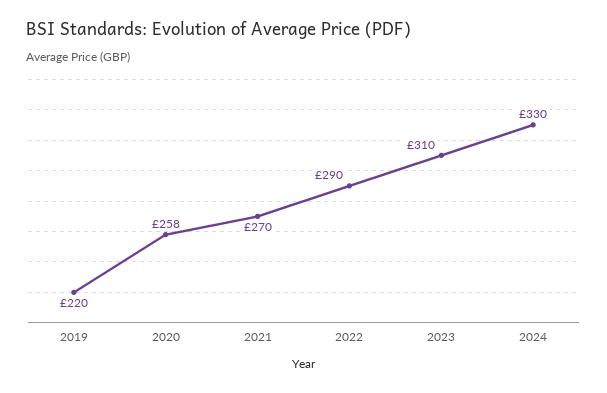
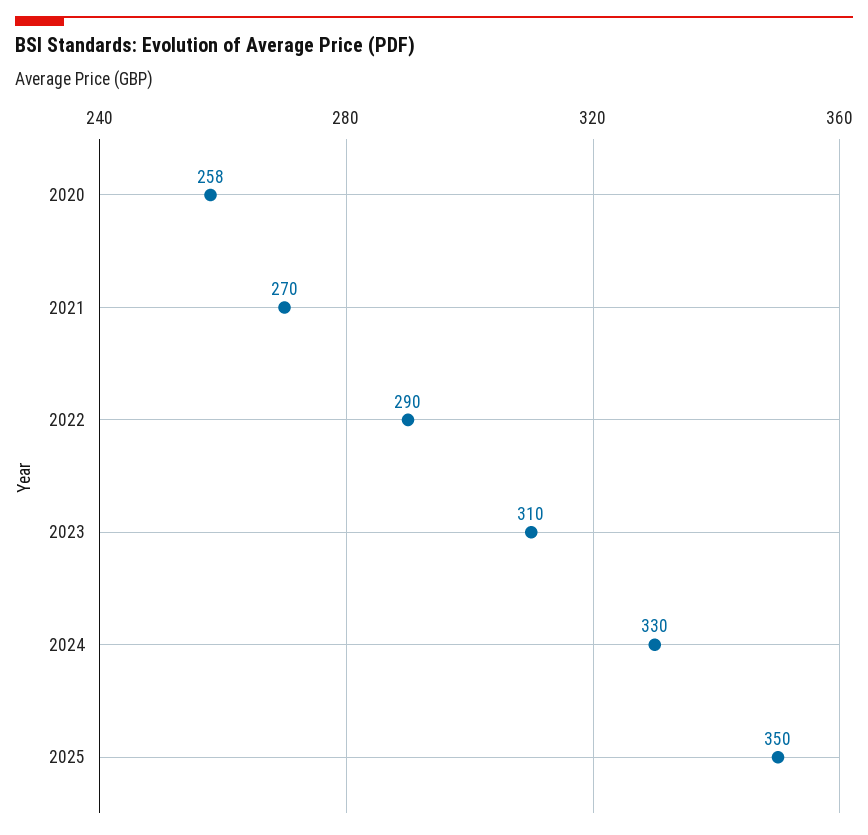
2019: 220 -> none
2025: none -> 350

